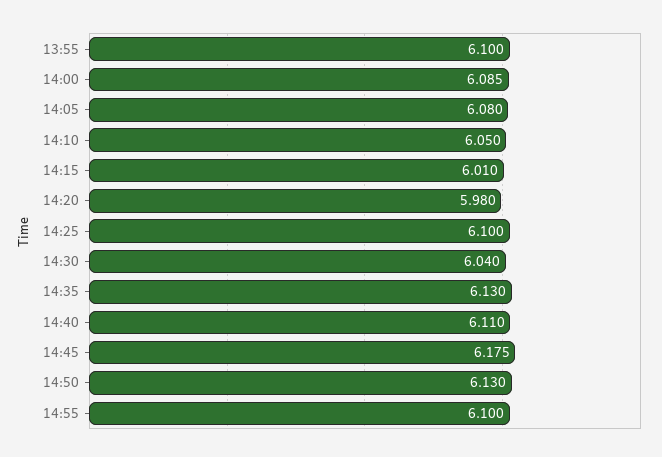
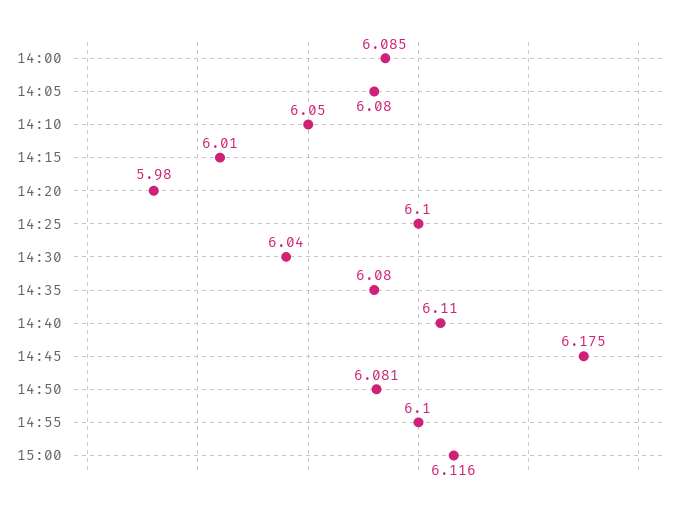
13:55: 6.1 -> none
14:35: 6.13 -> 6.08
14:50: 6.13 -> 6.081
15:00: none -> 6.116

